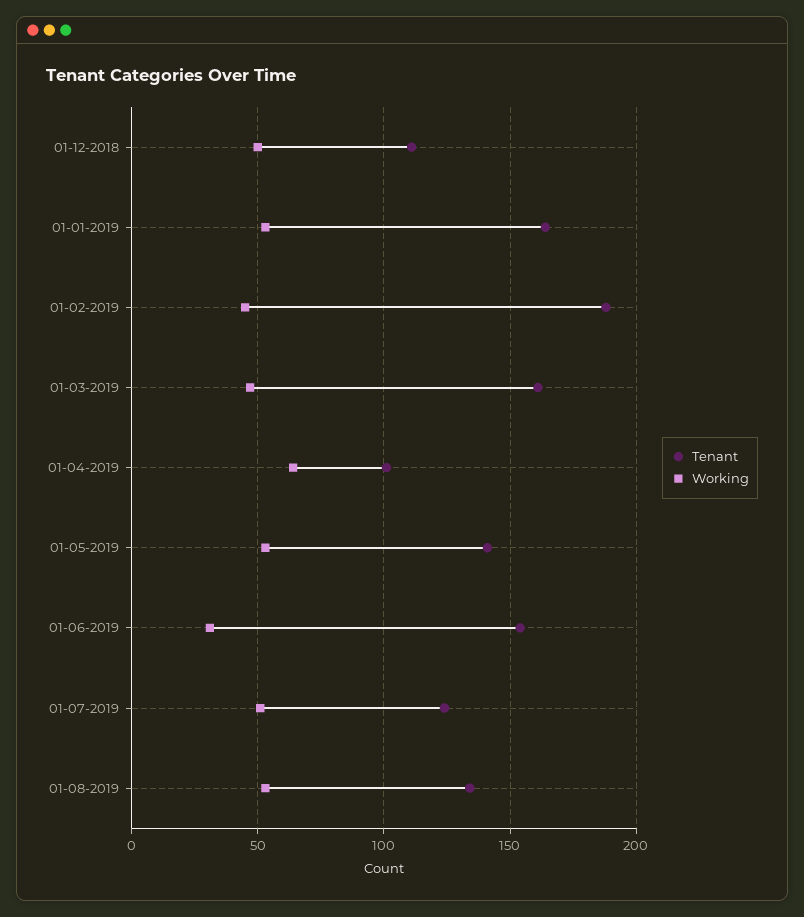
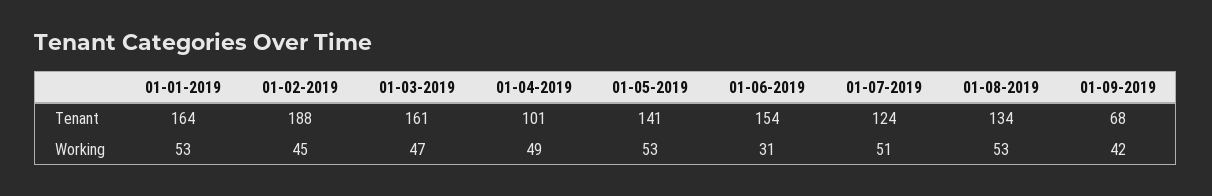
Tenant, 01-12-2018: 110 -> none
Working, 01-12-2018: 50 -> none
Working, 01-04-2019: 65 -> 49
Tenant, 01-09-2019: none -> 68
Working, 01-09-2019: none -> 42

